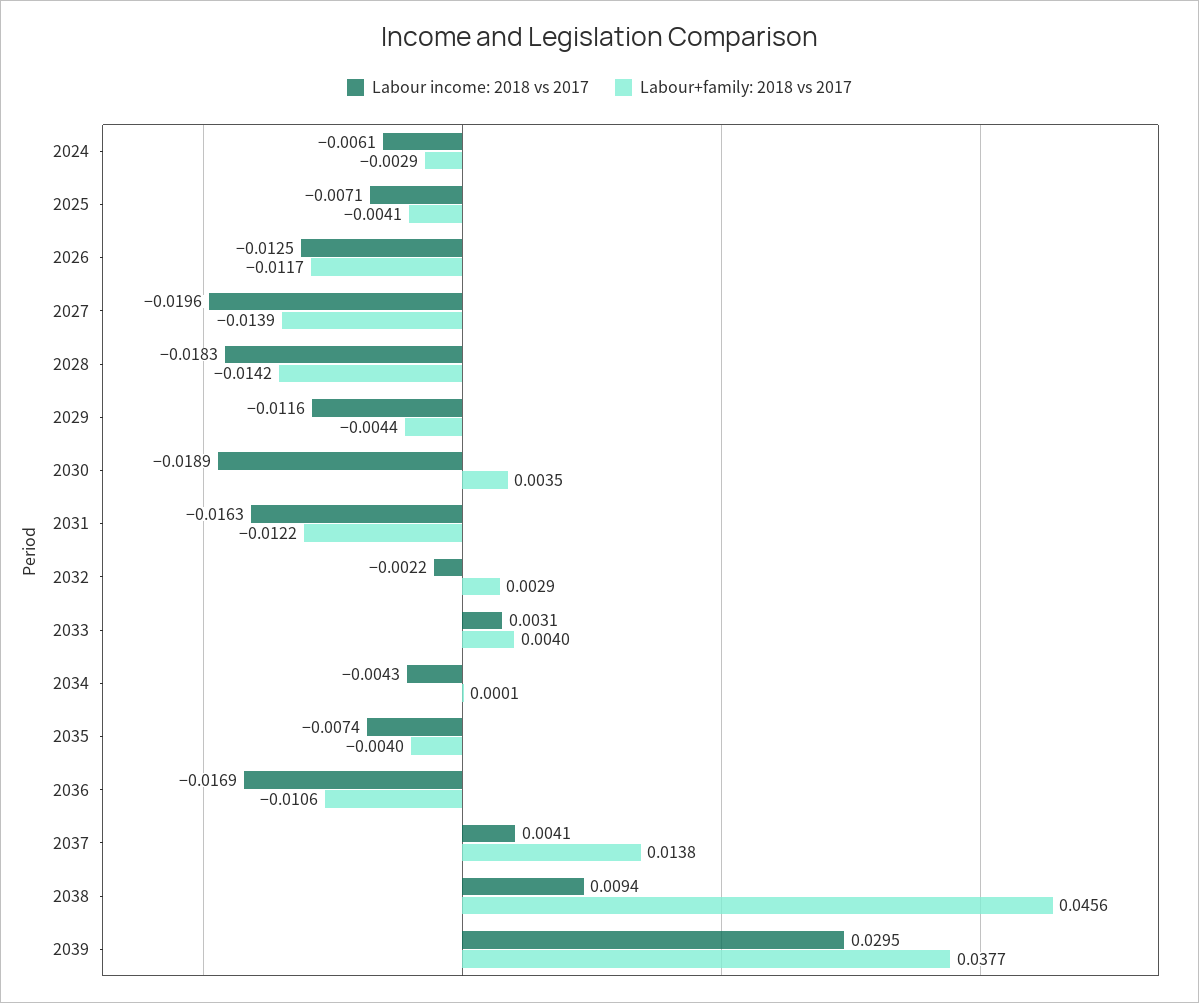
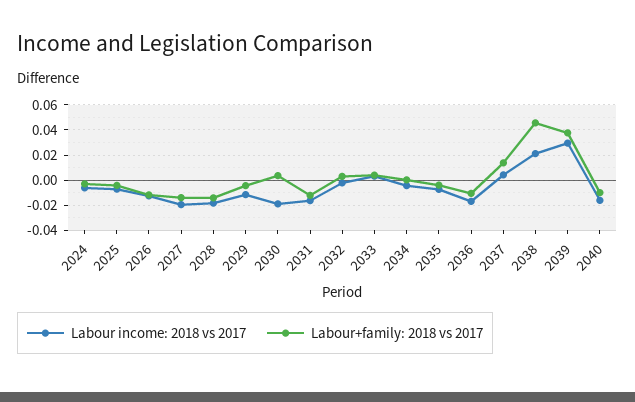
Labour income: 2018 vs 2017, 2038: 0.0094 -> 0.02
Labour income: 2018 vs 2017, 2040: none -> -0.015
Labour+family: 2018 vs 2017, 2040: none -> -0.01

